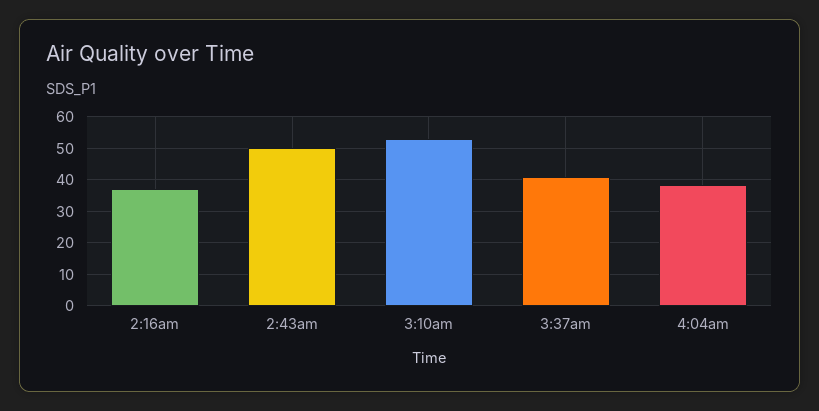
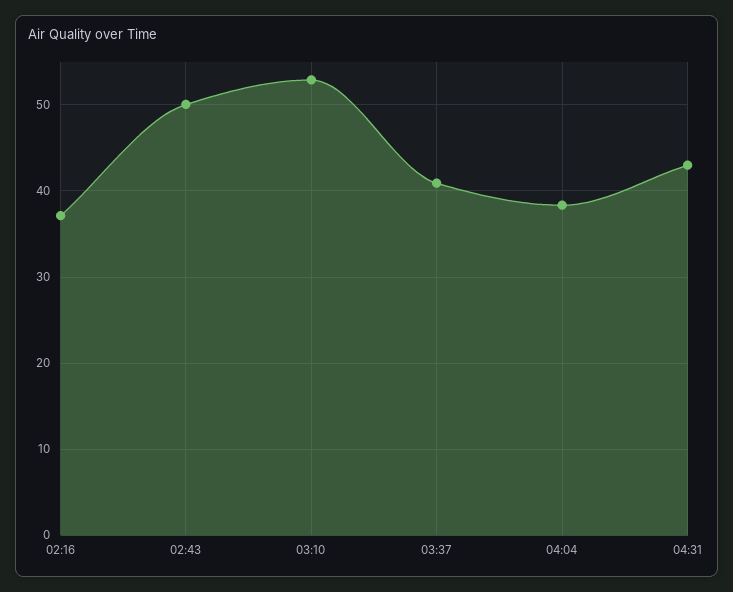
04:31: none -> 43

